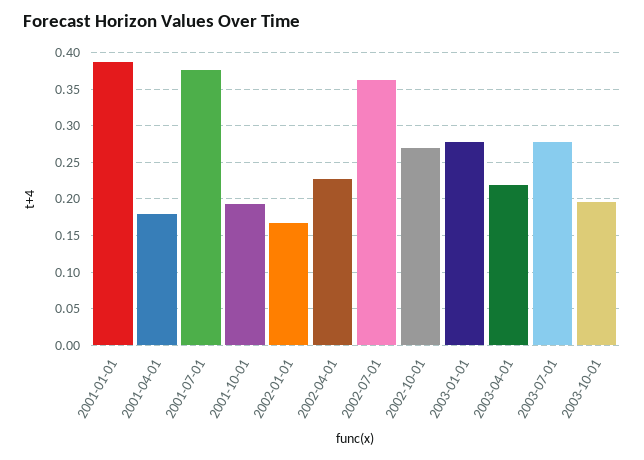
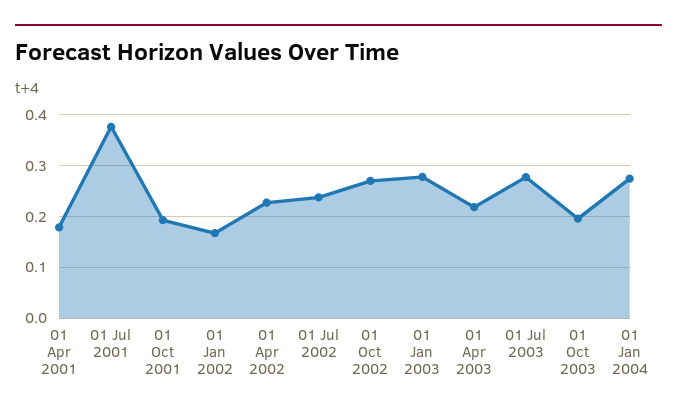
2001-01-01: 0.39 -> none
2002-07-01: 0.36 -> 0.24
01 Jan 2004: none -> 0.28

